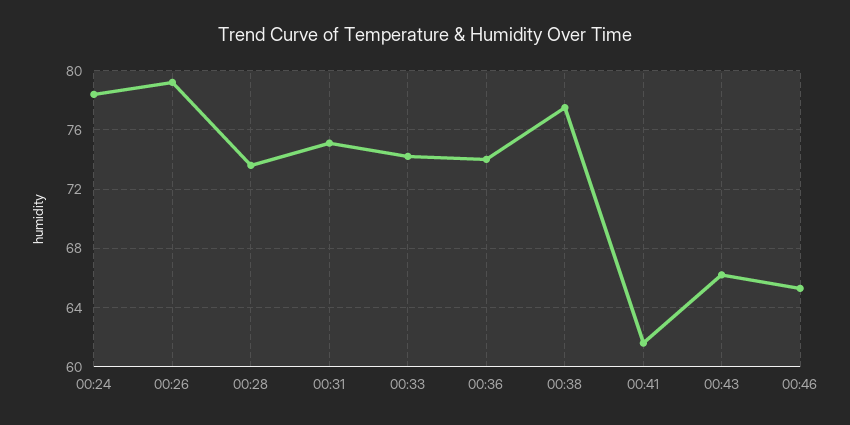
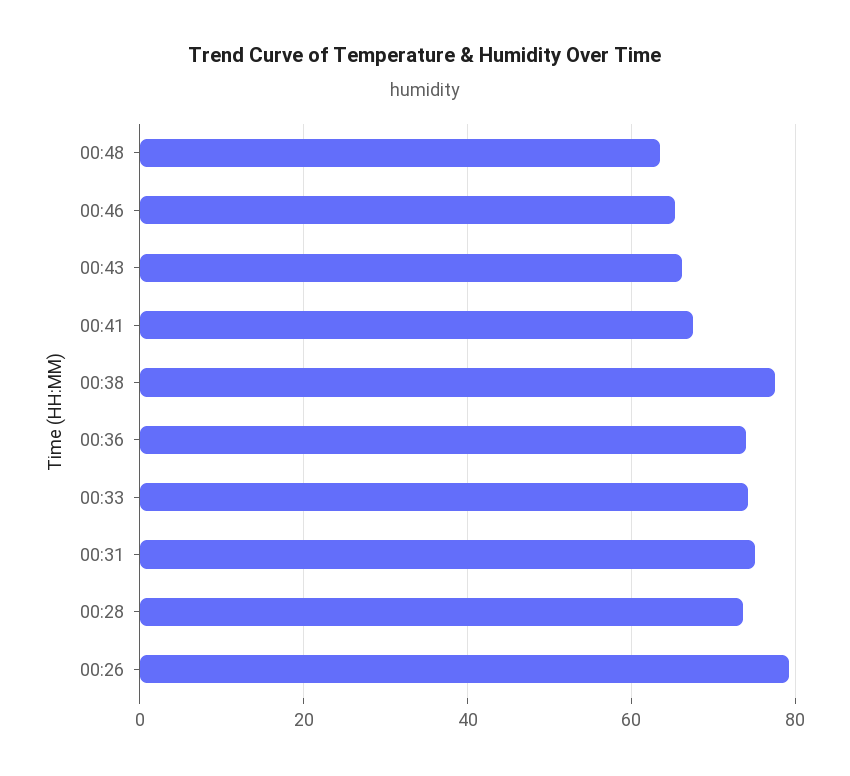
00:24: 78.5 -> none
00:41: 61.5 -> 68
00:48: none -> 64

